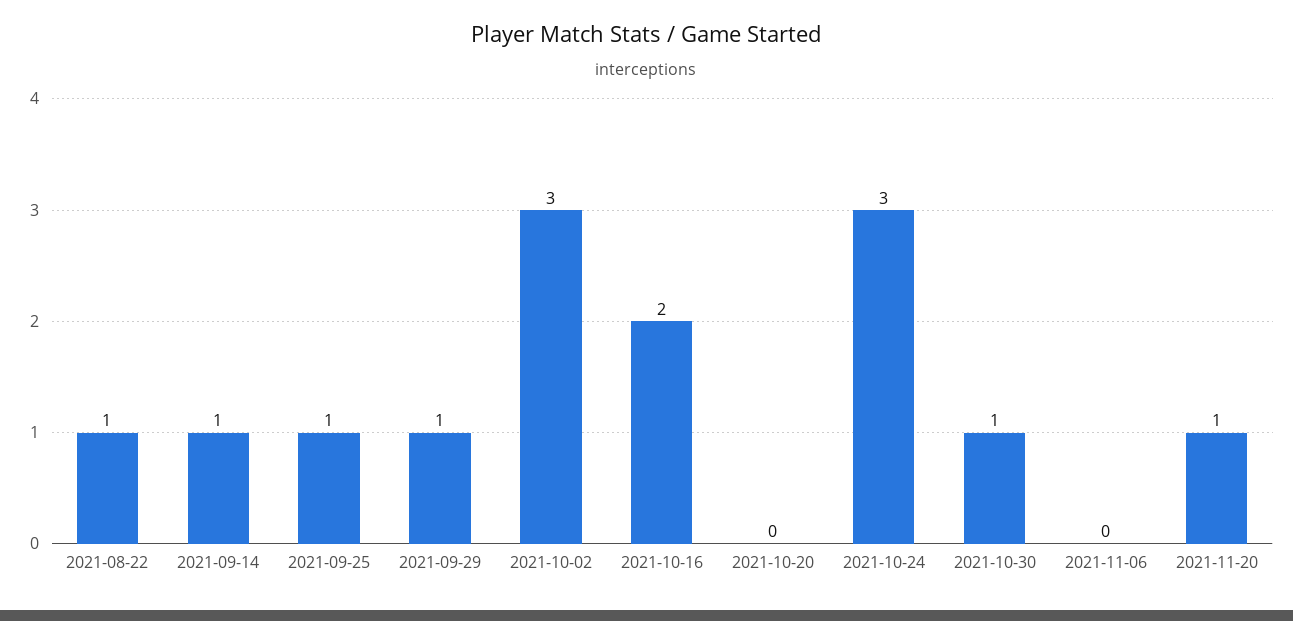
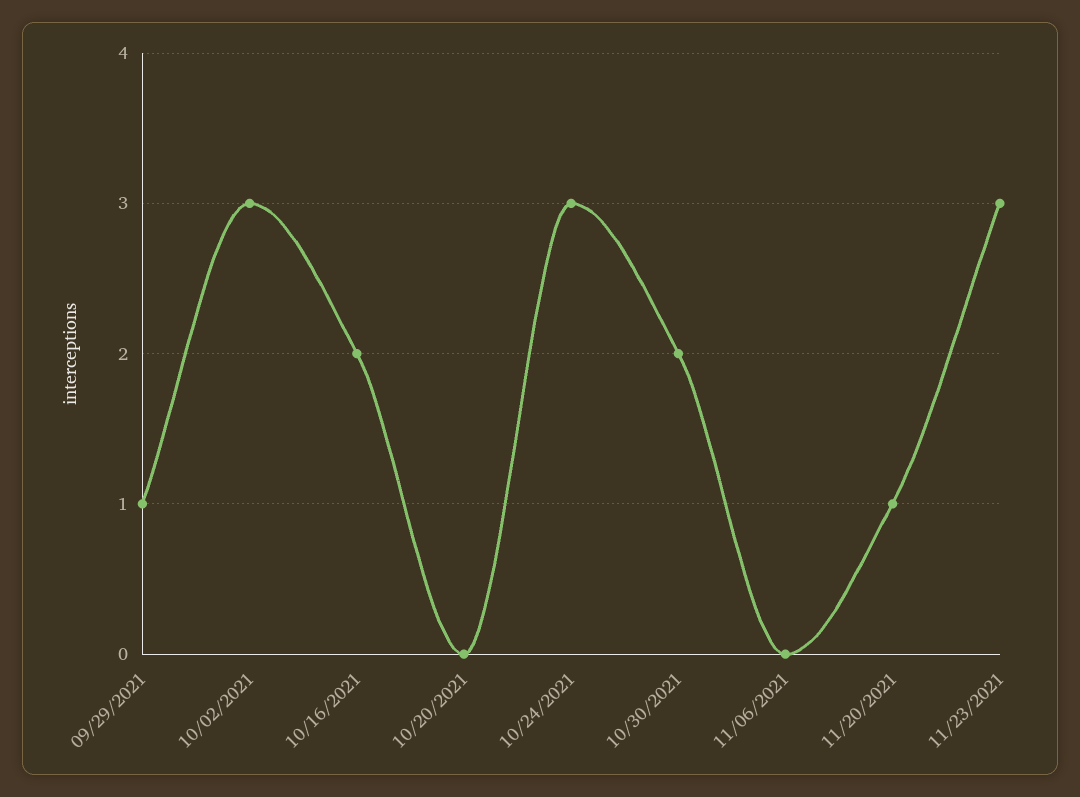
2021-08-22: 1 -> none
2021-09-14: 1 -> none
2021-09-25: 1 -> none
2021-10-30: 1 -> 2
11/23/2021: none -> 3

